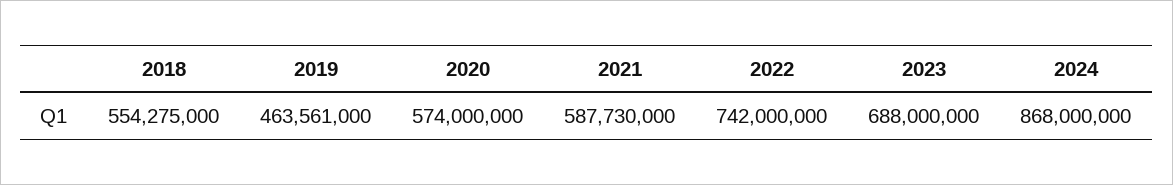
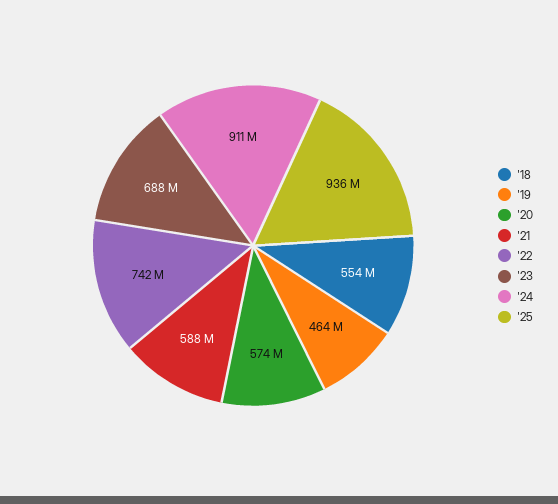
2024: 868000000 -> 911000000
'25: none -> 936000000

